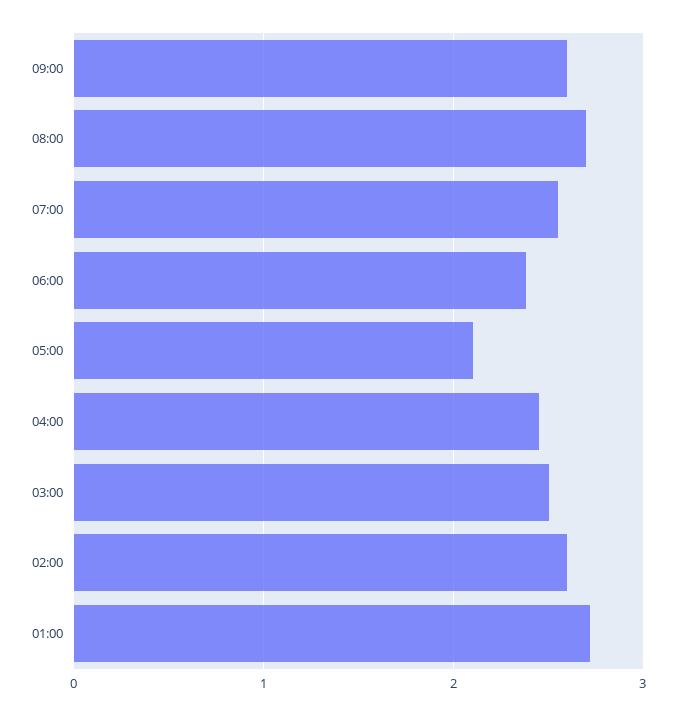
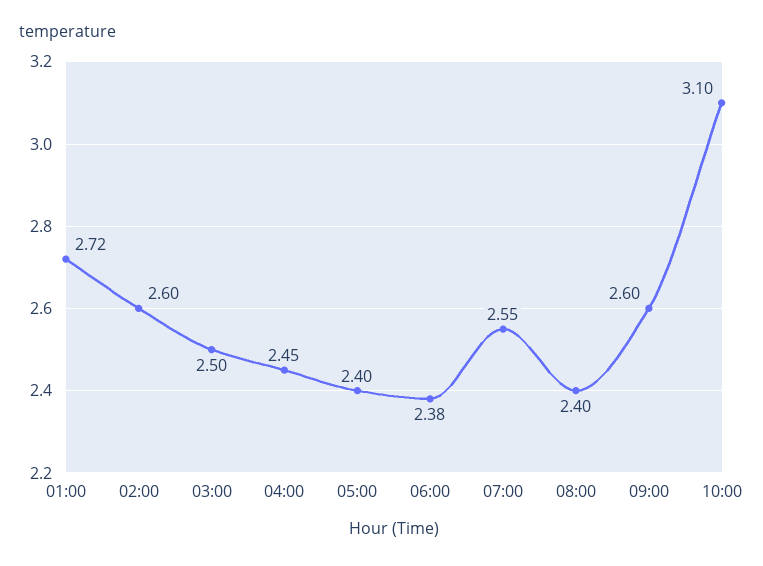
08:00: 2.7 -> 2.4
05:00: 2.1 -> 2.4
10:00: none -> 3.1

